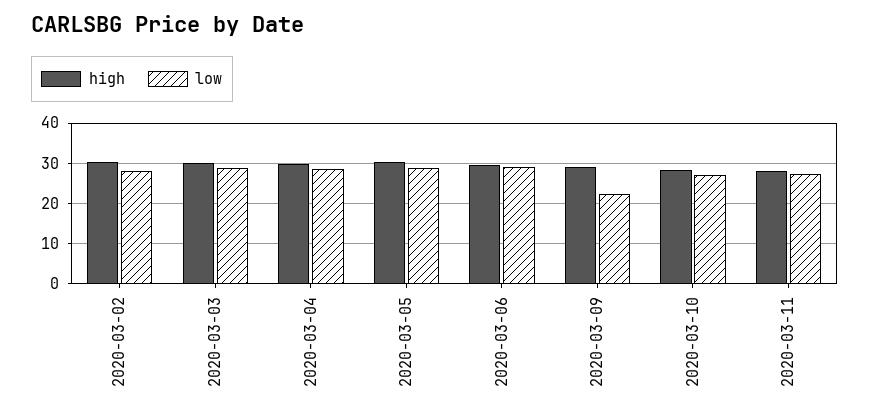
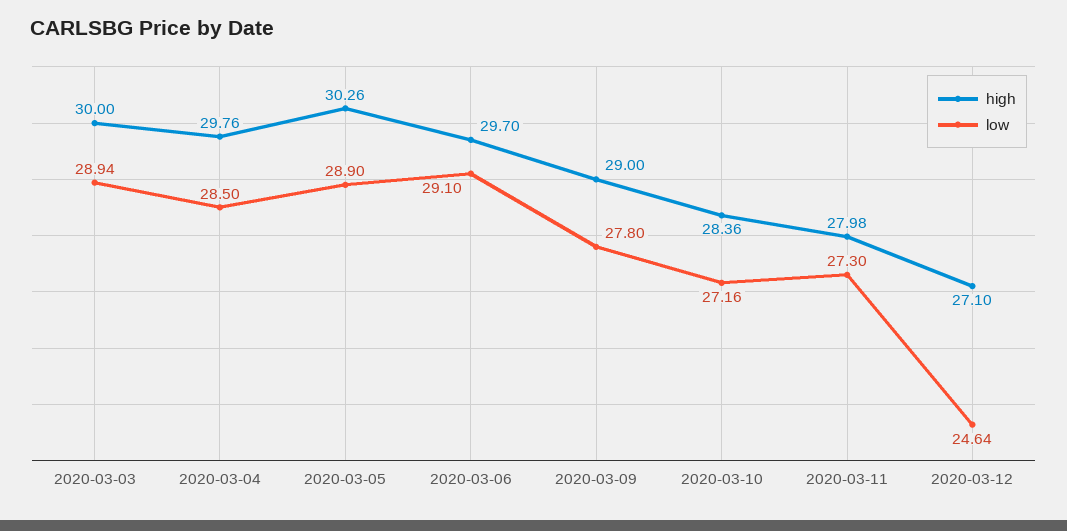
high, 2020-03-02: 30 -> none
low, 2020-03-02: 28 -> none
low, 2020-03-09: 22 -> 27.8
high, 2020-03-12: none -> 27.1
low, 2020-03-12: none -> 24.64

